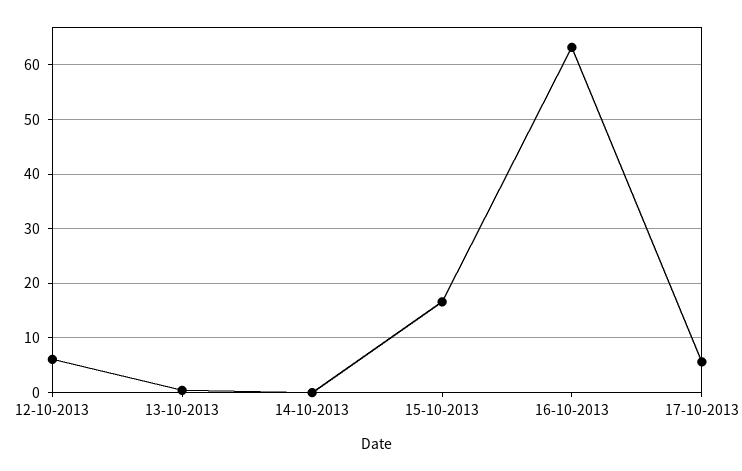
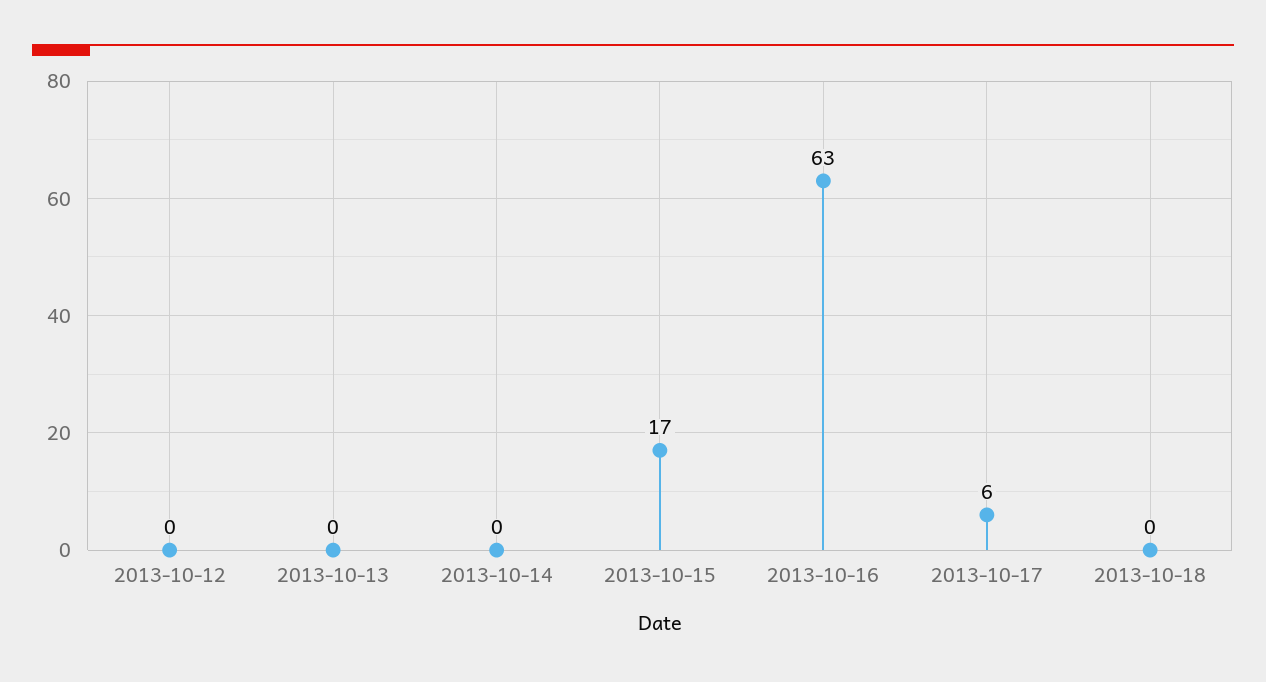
12-10-2013: 6 -> 0
2013-10-18: none -> 0

